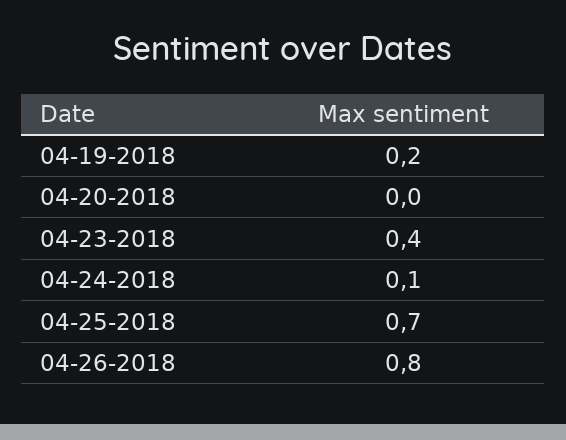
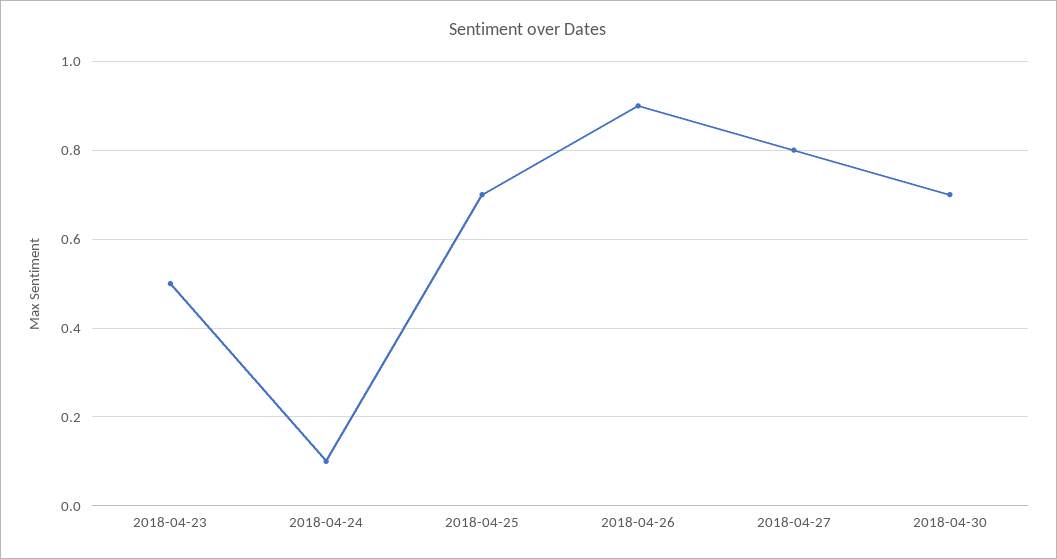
04-19-2018: 0.2 -> none
04-20-2018: 0 -> none
04-23-2018: 0.4 -> 0.5
04-26-2018: 0.8 -> 0.9
2018-04-27: none -> 0.8
2018-04-30: none -> 0.7

